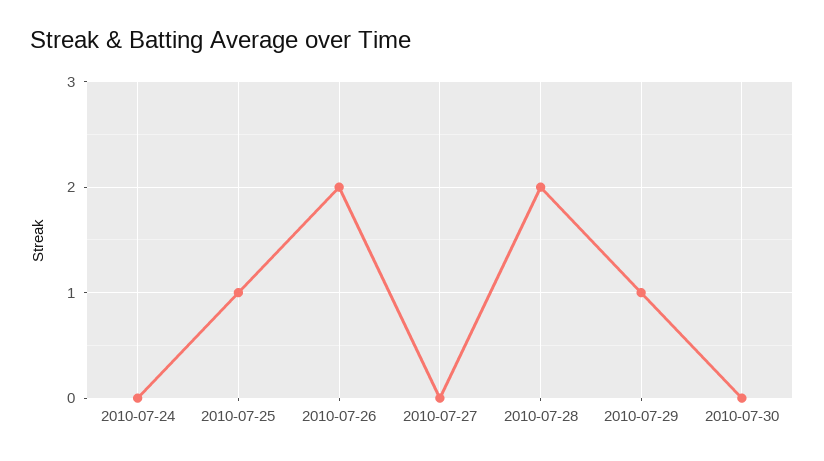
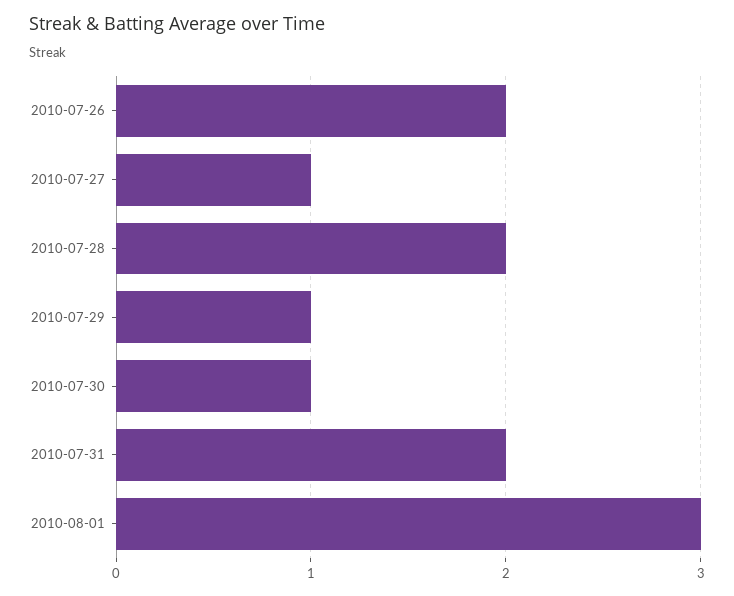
2010-07-24: 0 -> none
2010-07-25: 1 -> none
2010-07-27: 0 -> 1
2010-07-30: 0 -> 1
2010-07-31: none -> 2
2010-08-01: none -> 3

